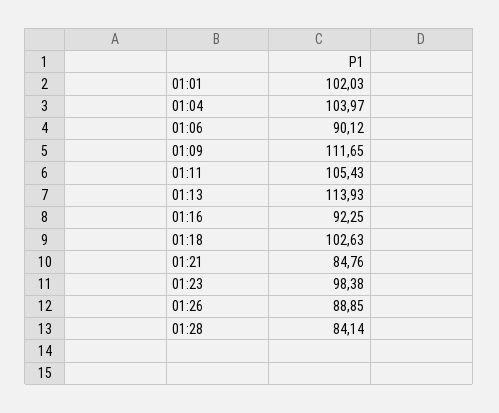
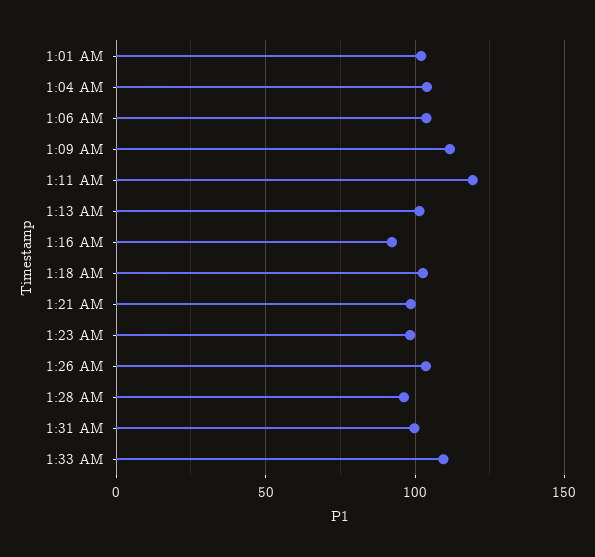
01:06: 90.12 -> 105
01:11: 105.43 -> 120
01:13: 113.93 -> 100
01:21: 84.76 -> 100
01:26: 88.85 -> 105
01:28: 84.14 -> 95
1:31 AM: none -> 100
1:33 AM: none -> 110

